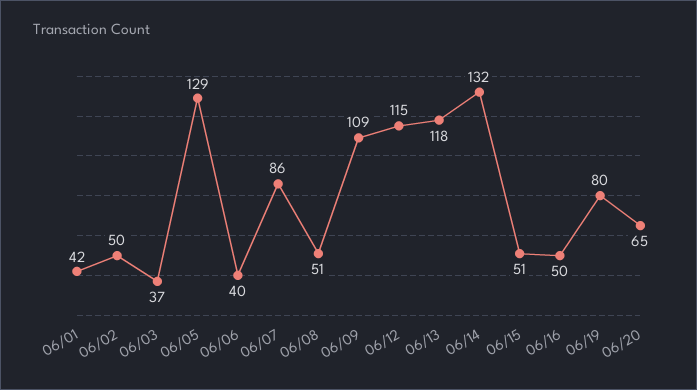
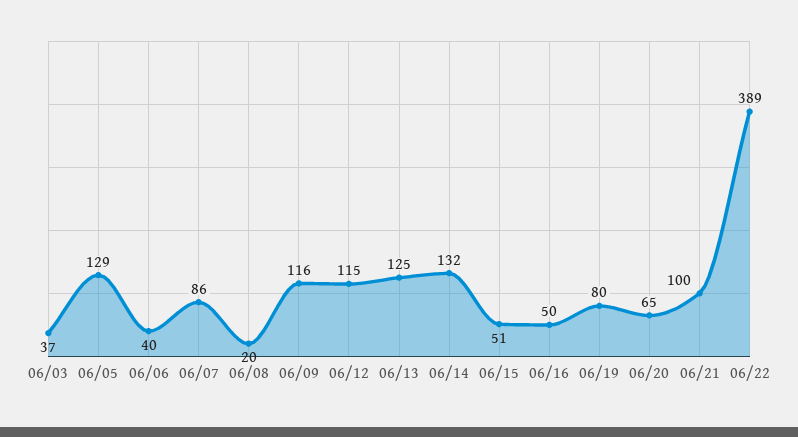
06/01: 42 -> none
06/02: 50 -> none
06/08: 51 -> 20
06/09: 109 -> 116
06/13: 118 -> 125
06/21: none -> 100
06/22: none -> 389

